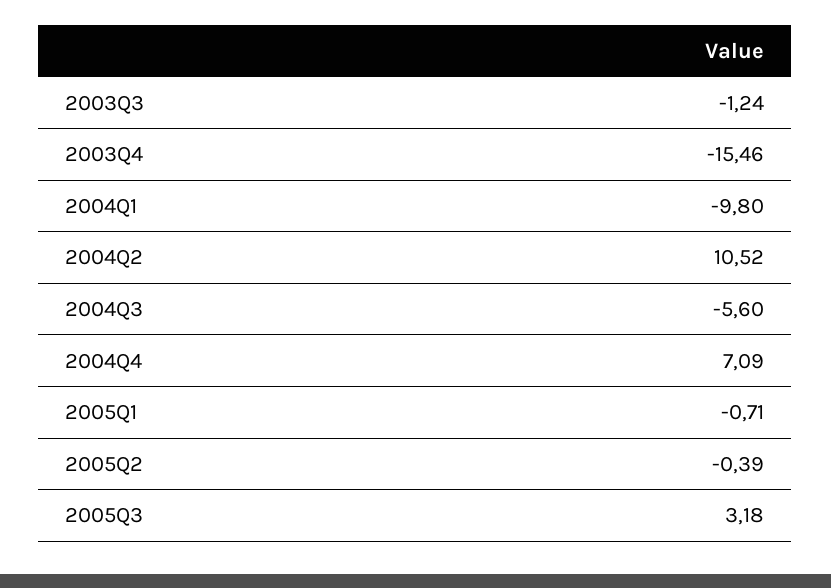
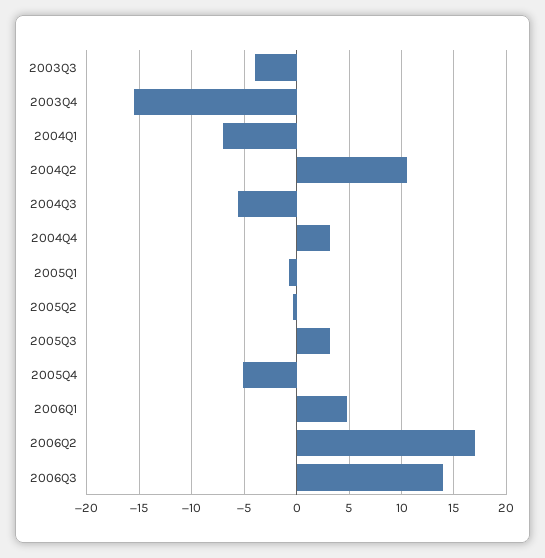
2003Q3: -1.24 -> -4
2004Q1: -9.8 -> -7
2004Q4: 7.09 -> 3
2005Q4: none -> -5
2006Q1: none -> 5
2006Q2: none -> 17
2006Q3: none -> 14

